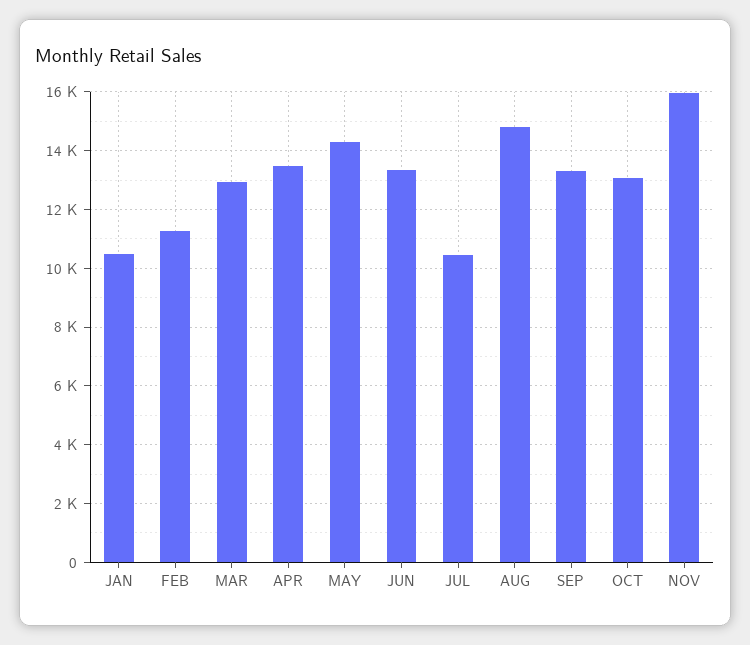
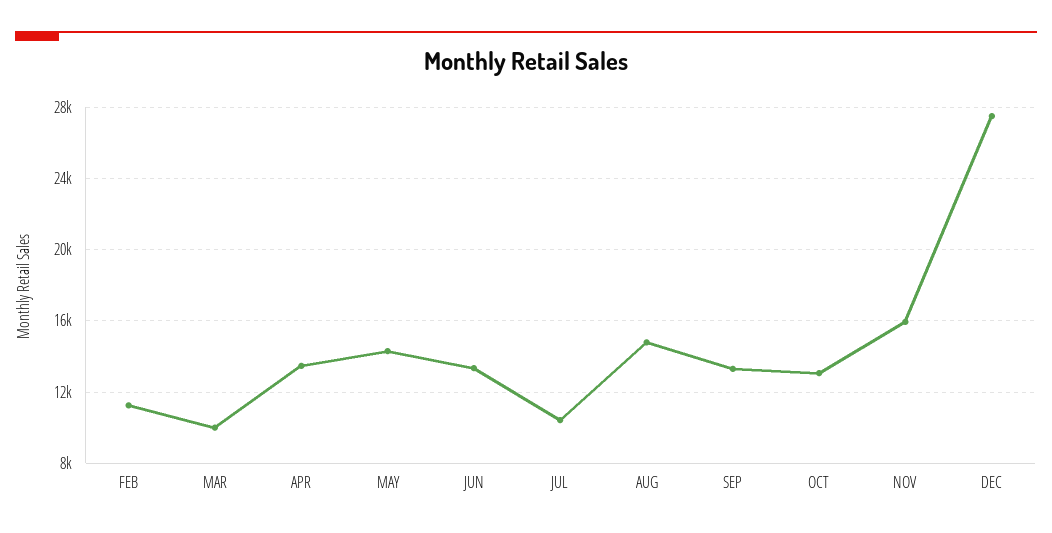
JAN: 10500 -> none
MAR: 13000 -> 10000
DEC: none -> 27500

